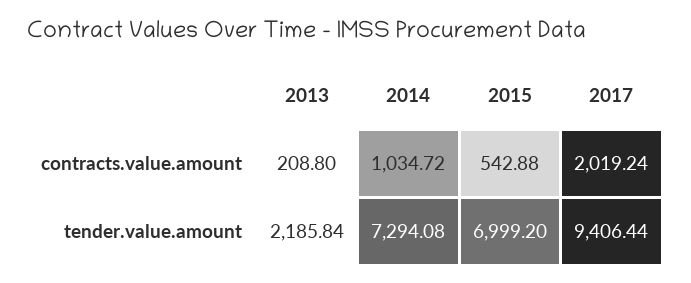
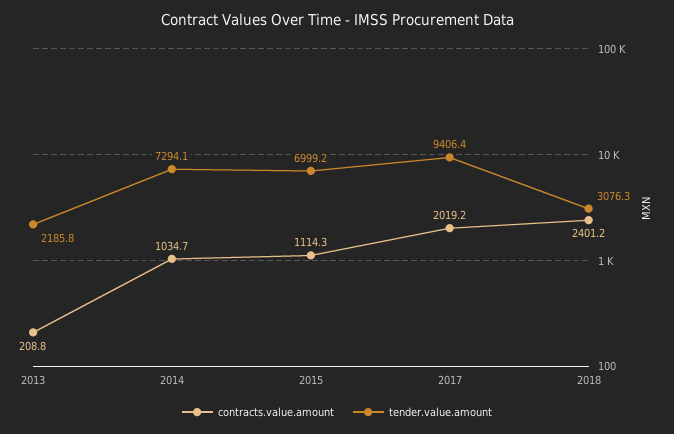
contracts.value.amount, 2015: 542.88 -> 1114.3
contracts.value.amount, 2018: none -> 2401.2
tender.value.amount, 2018: none -> 3076.3

